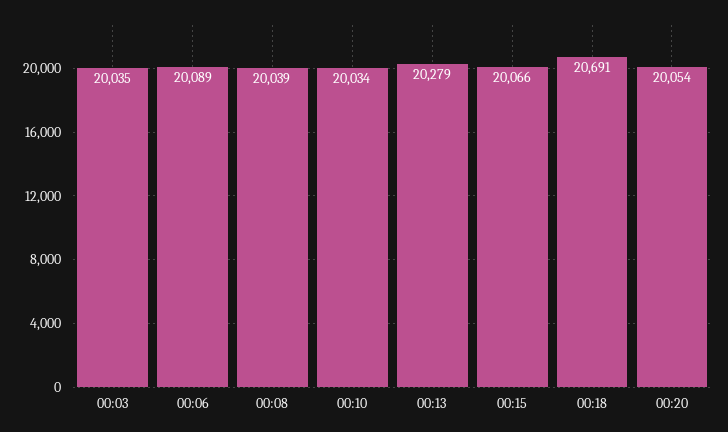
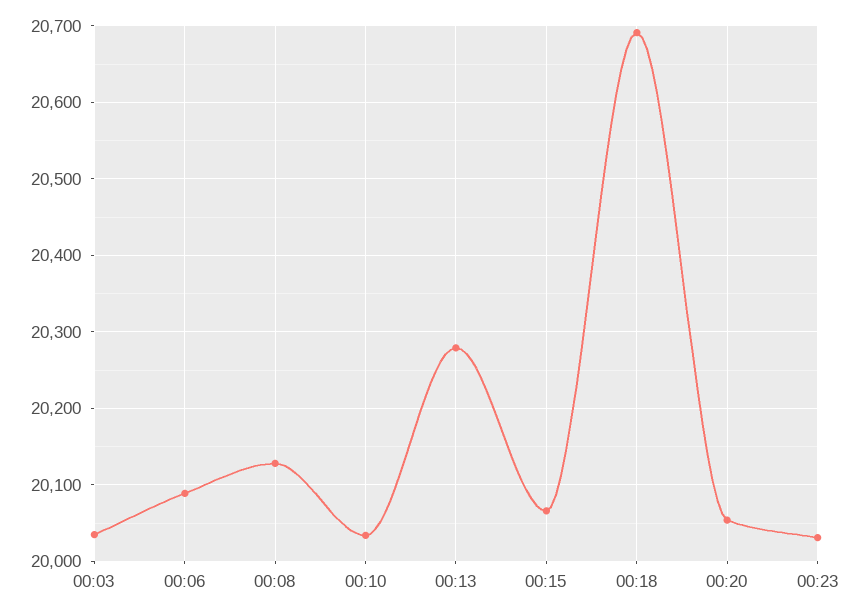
00:08: 20039 -> 20130
00:23: none -> 20030

